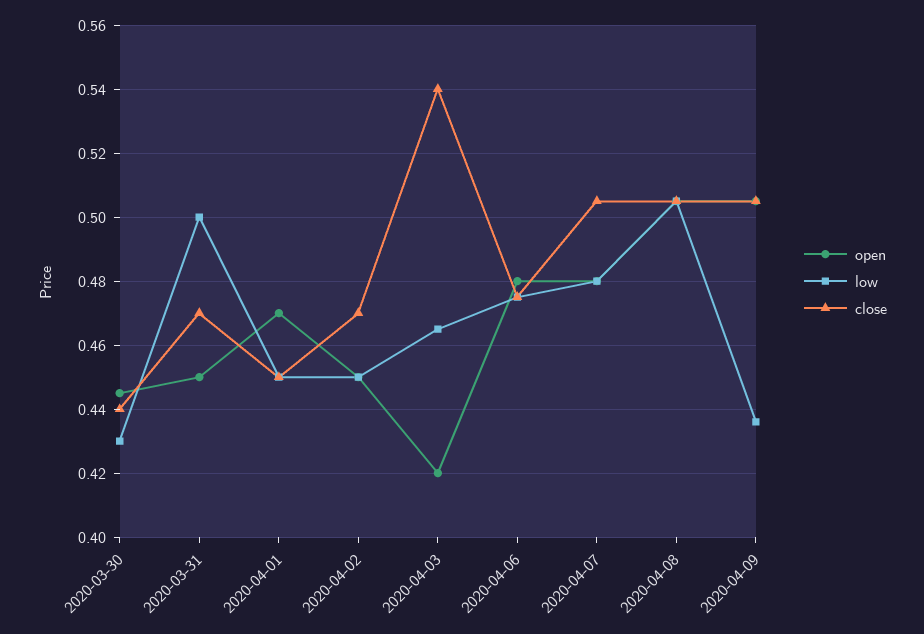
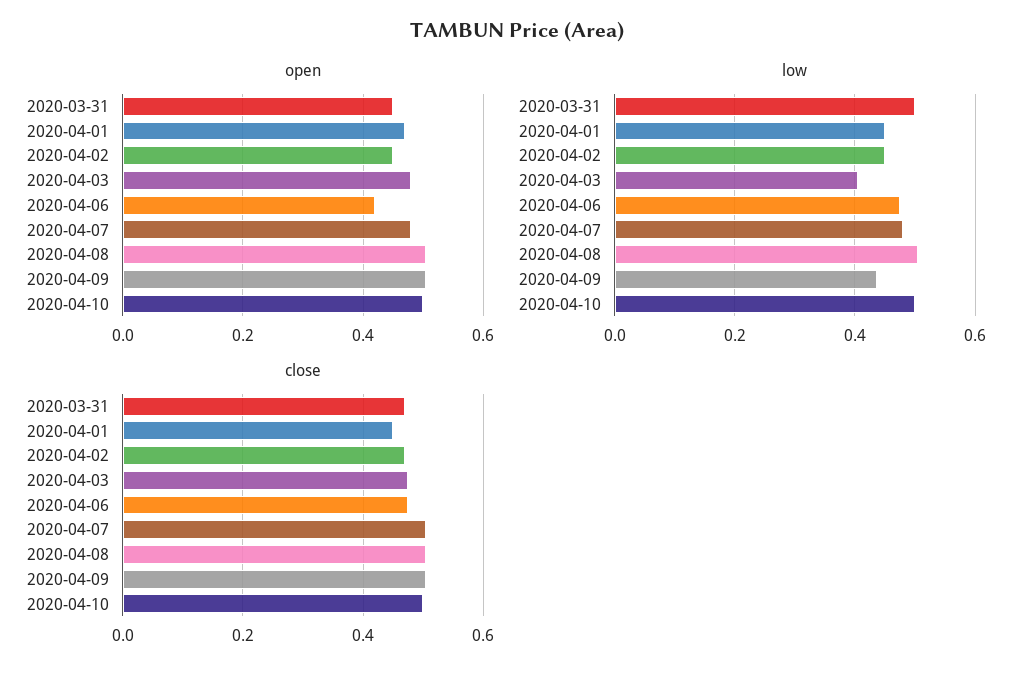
open, 2020-03-30: 0.445 -> none
low, 2020-03-30: 0.43 -> none
close, 2020-03-30: 0.44 -> none
open, 2020-04-03: 0.42 -> 0.48
low, 2020-04-03: 0.465 -> 0.4
close, 2020-04-03: 0.54 -> 0.48
open, 2020-04-06: 0.48 -> 0.42
open, 2020-04-10: none -> 0.5
low, 2020-04-10: none -> 0.5
close, 2020-04-10: none -> 0.5

